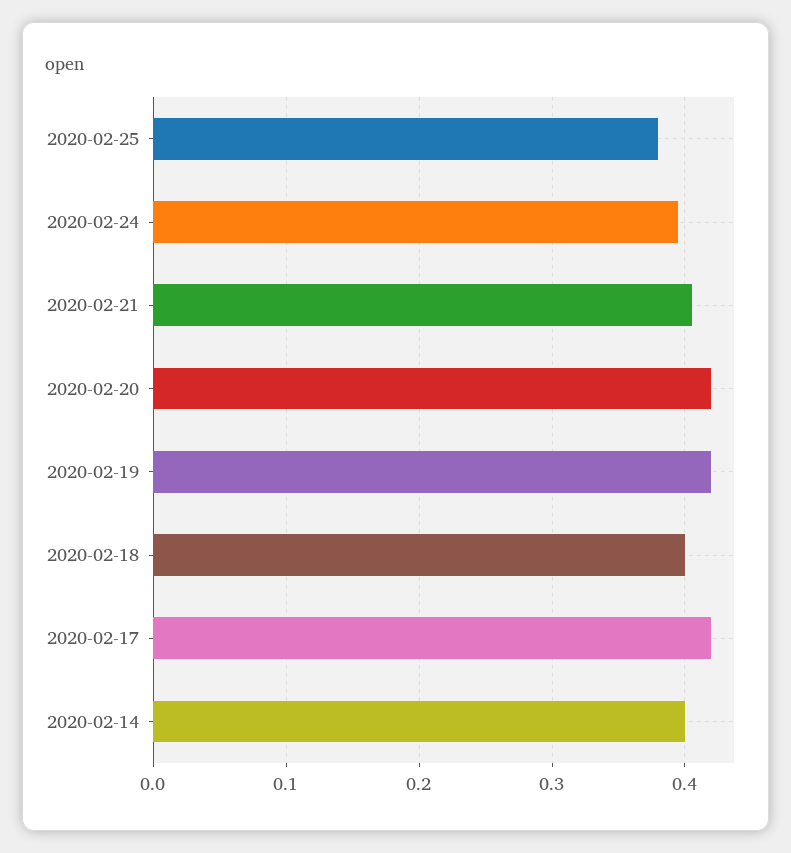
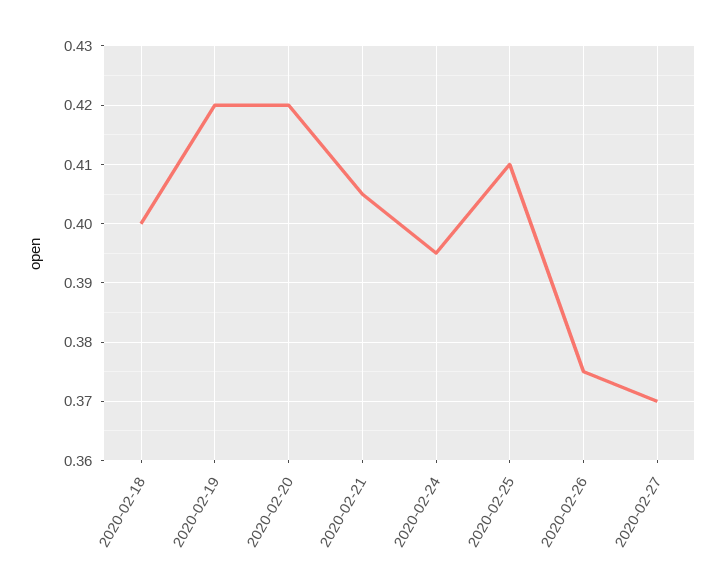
2020-02-25: 0.38 -> 0.41
2020-02-17: 0.42 -> none
2020-02-14: 0.4 -> none
2020-02-26: none -> 0.375
2020-02-27: none -> 0.37

